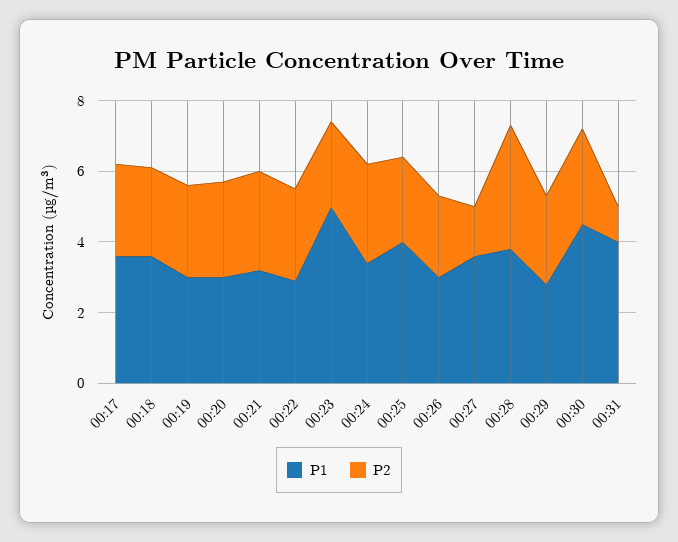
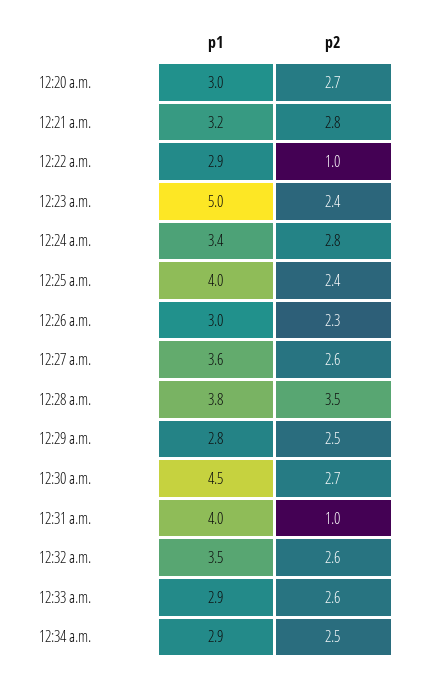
P1, 00:17: 3.5 -> none
P2, 00:17: 2.5 -> none
P1, 00:18: 3.5 -> none
P2, 00:18: 2.5 -> none
P1, 00:19: 3 -> none
P2, 00:19: 2.5 -> none
P2, 00:22: 2.5 -> 1
P2, 00:27: 1.5 -> 2.6
P1, 12:32 a.m.: none -> 3.5
P2, 12:32 a.m.: none -> 2.6
P1, 12:33 a.m.: none -> 2.9
P2, 12:33 a.m.: none -> 2.6
P1, 12:34 a.m.: none -> 2.9
P2, 12:34 a.m.: none -> 2.5

